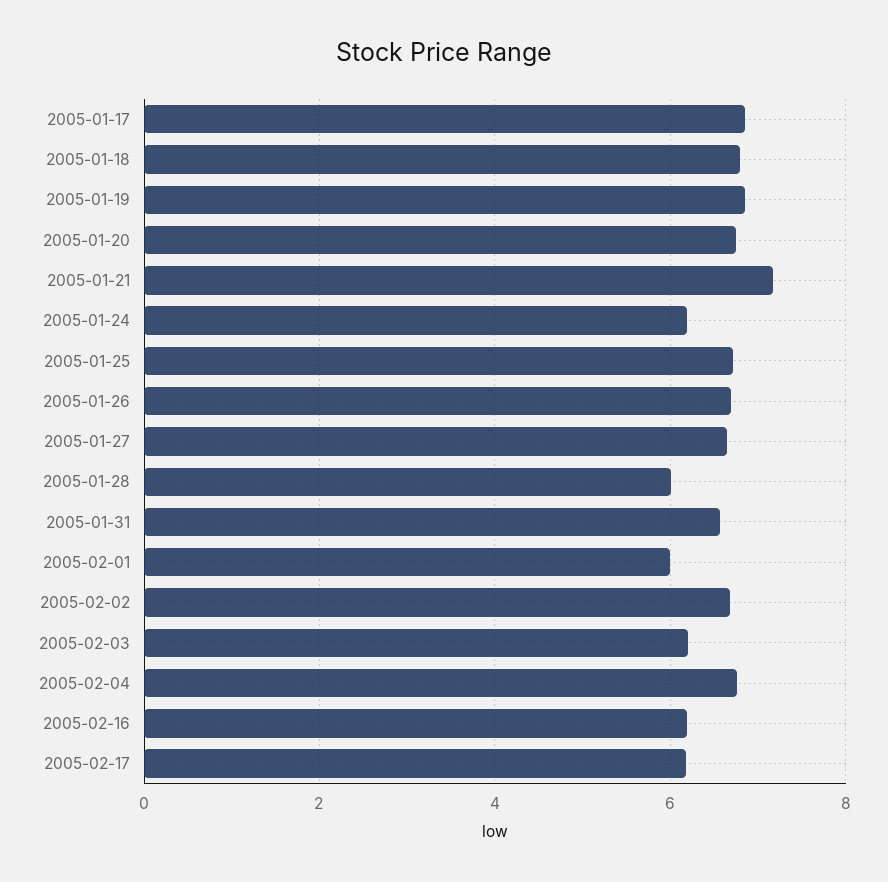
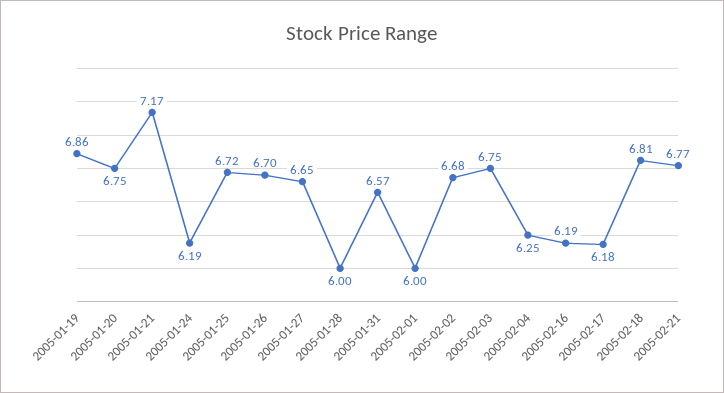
2005-01-17: 6.8 -> none
2005-01-18: 6.8 -> none
2005-02-03: 6.2 -> 6.75
2005-02-04: 6.8 -> 6.25
2005-02-18: none -> 6.81
2005-02-21: none -> 6.77

